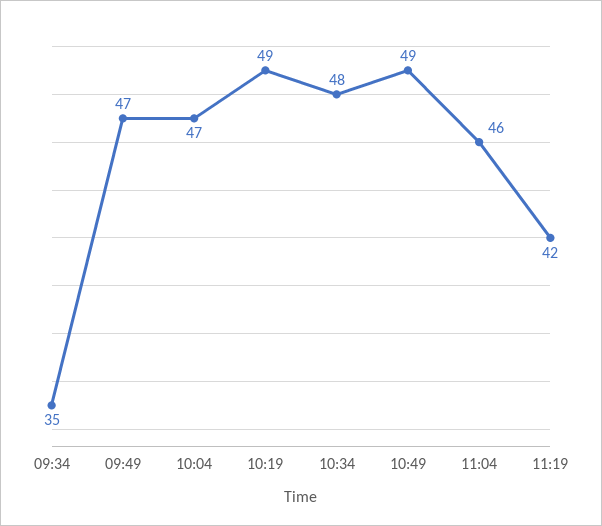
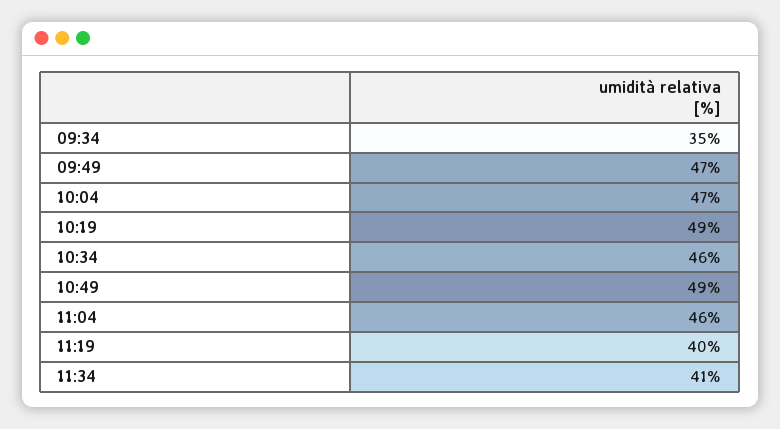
10:34: 48 -> 46
11:19: 42 -> 40
11:34: none -> 41

